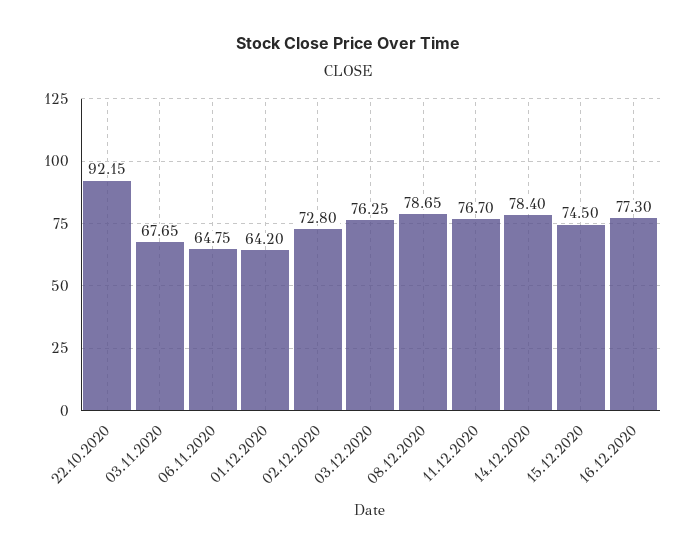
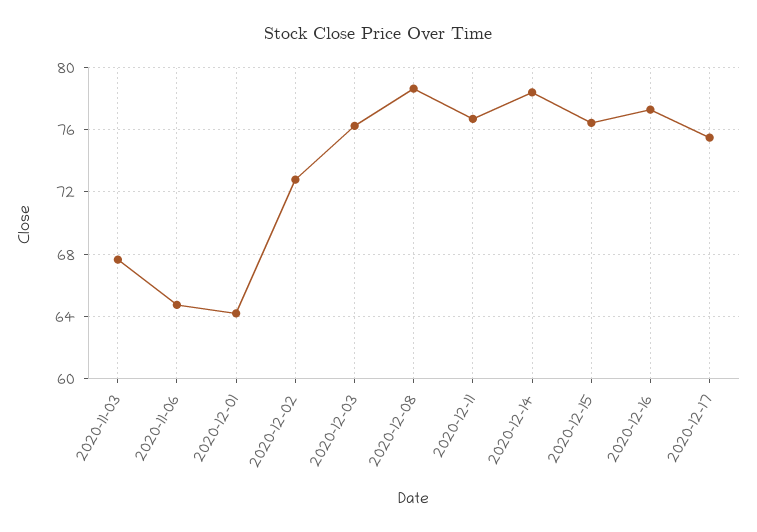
22.10.2020: 92.15 -> none
15.12.2020: 74.5 -> 76.5
2020-12-17: none -> 75.5

